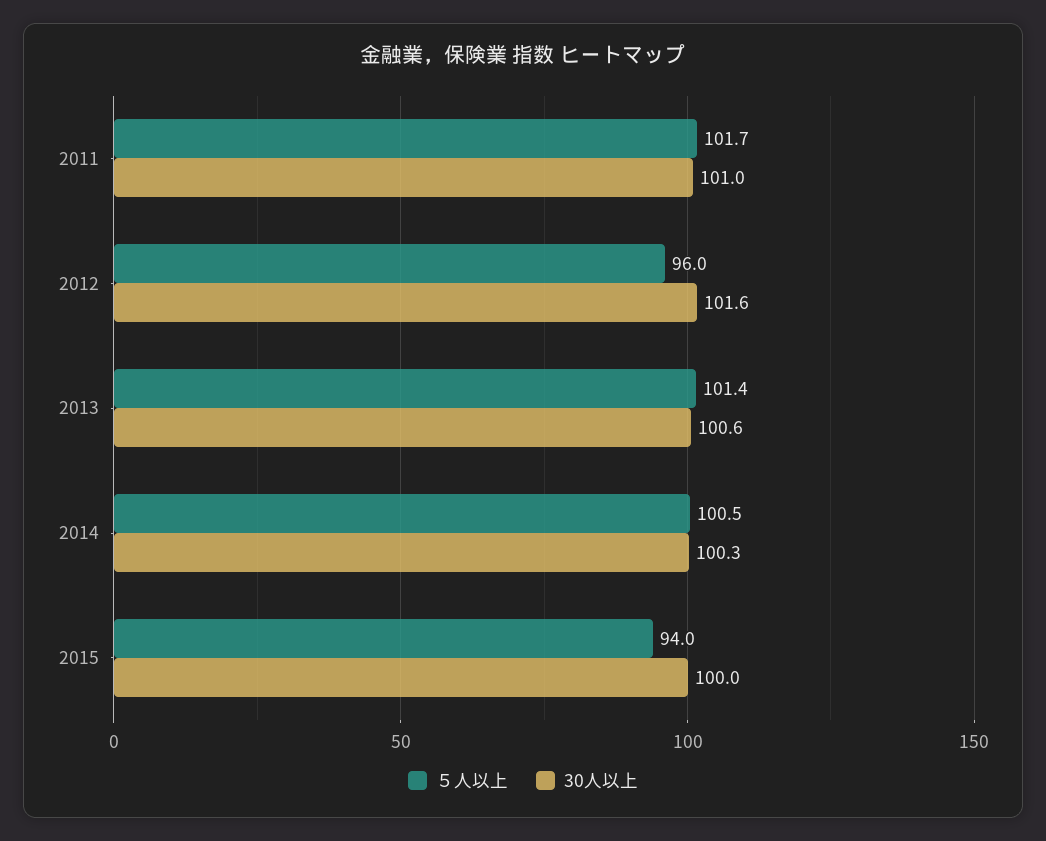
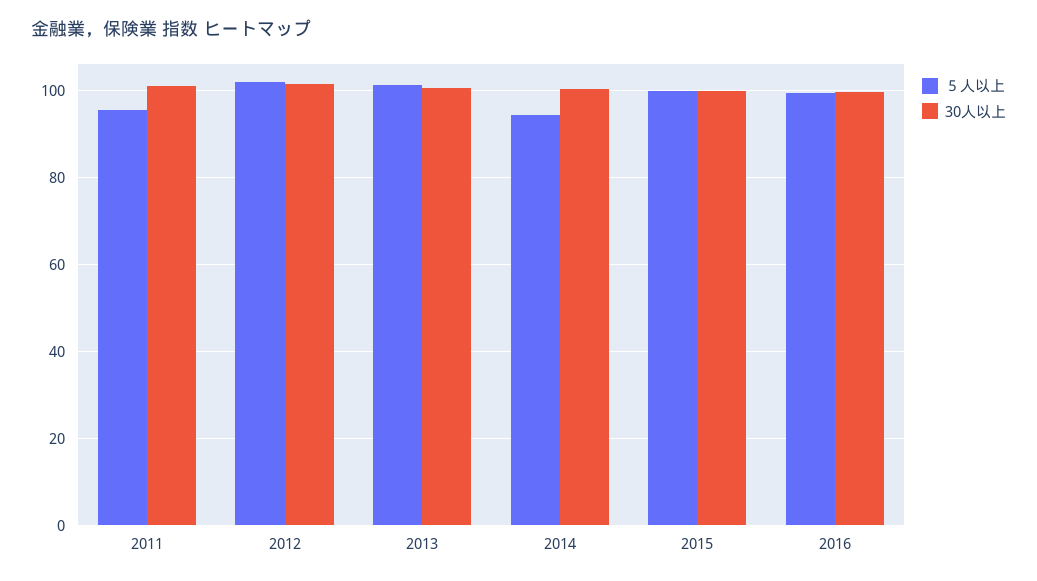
５人以上, 2011: 101.7 -> 96
５人以上, 2012: 96 -> 102
５人以上, 2014: 100.5 -> 94
５人以上, 2015: 94 -> 100
５人以上, 2016: none -> 100
30人以上, 2016: none -> 100

